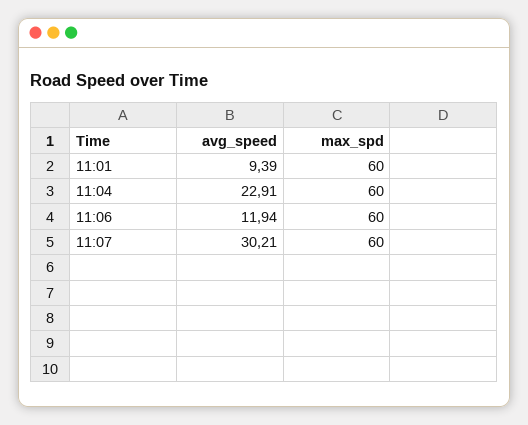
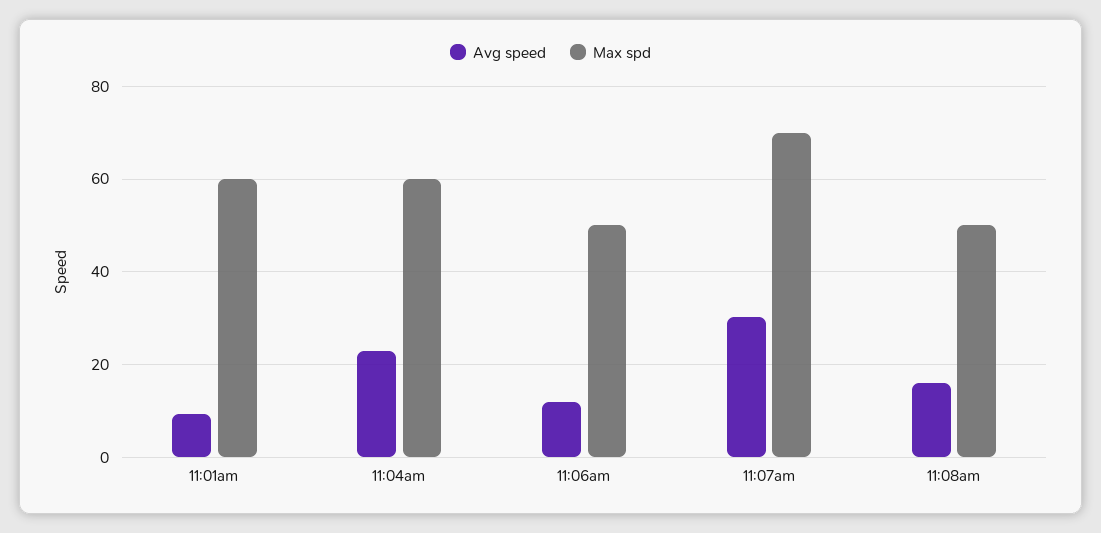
max_spd, 11:06: 60 -> 50
max_spd, 11:07: 60 -> 70
avg_speed, 11:08am: none -> 16
max_spd, 11:08am: none -> 50

